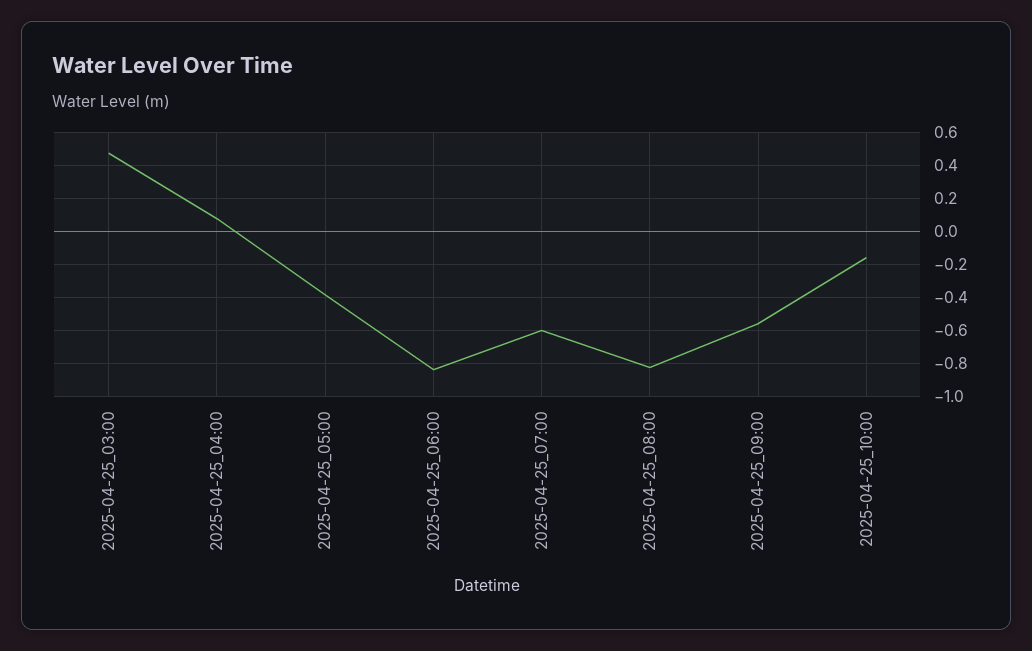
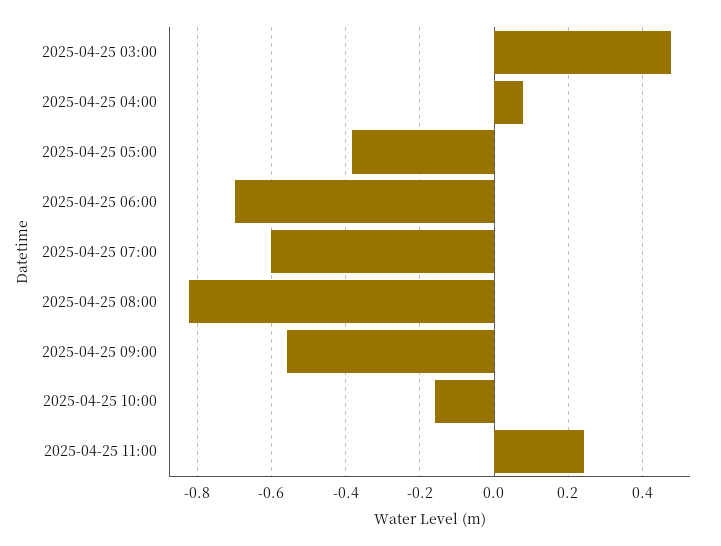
2025-04-25_06:00: -0.85 -> -0.7
2025-04-25 11:00: none -> 0.24

